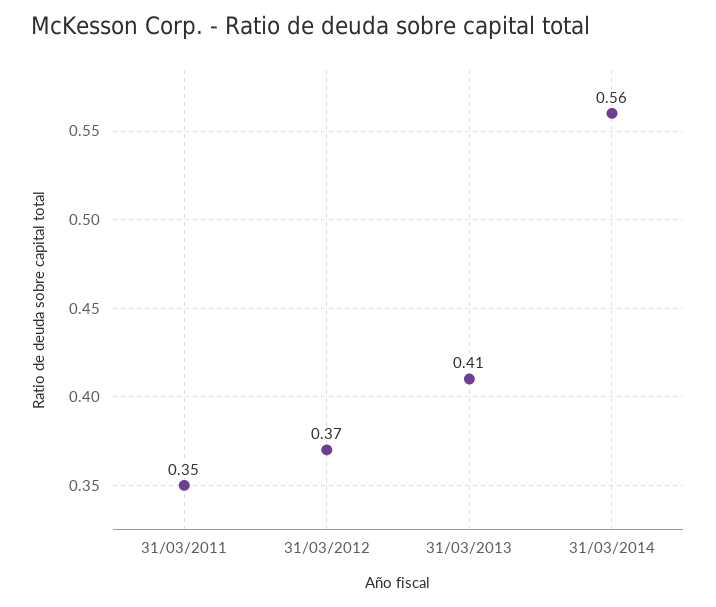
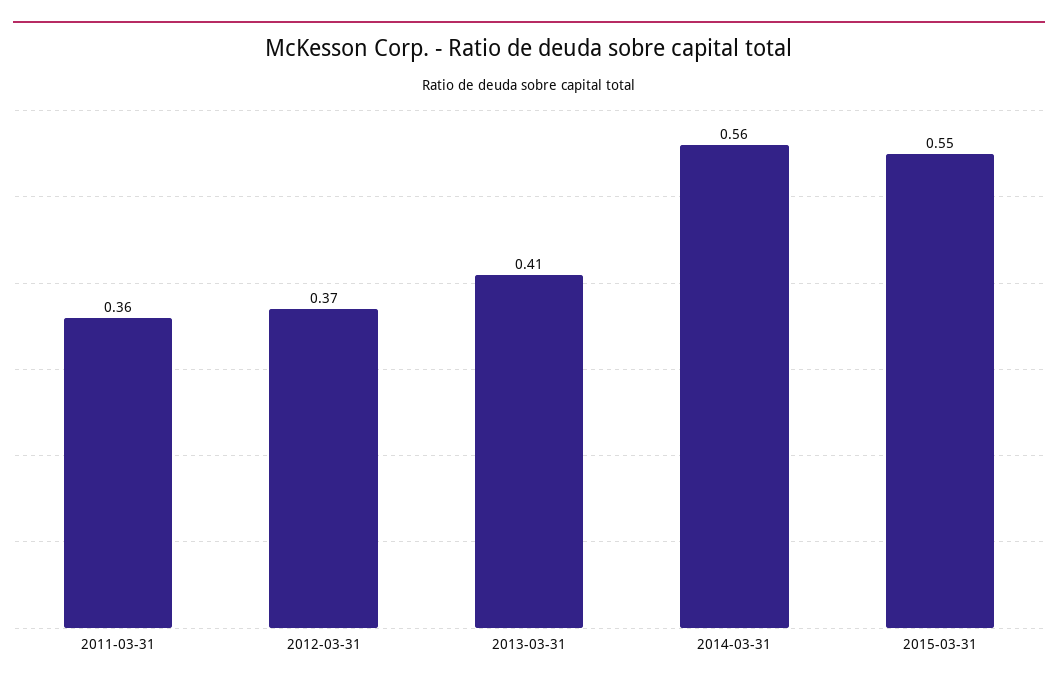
31/03/2011: 0.35 -> 0.36
2015-03-31: none -> 0.55

